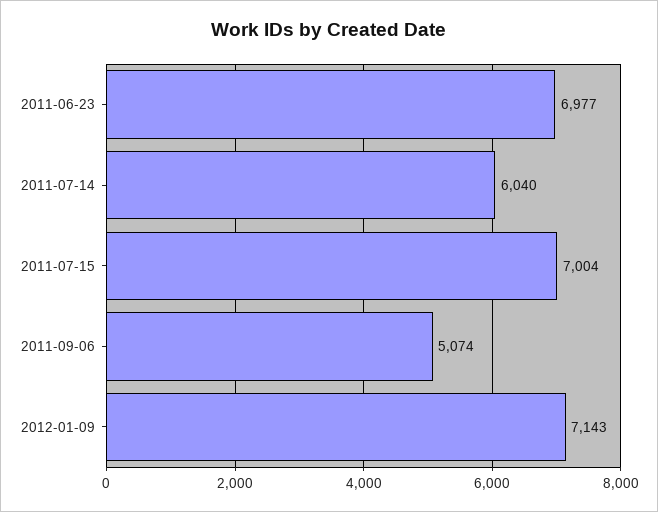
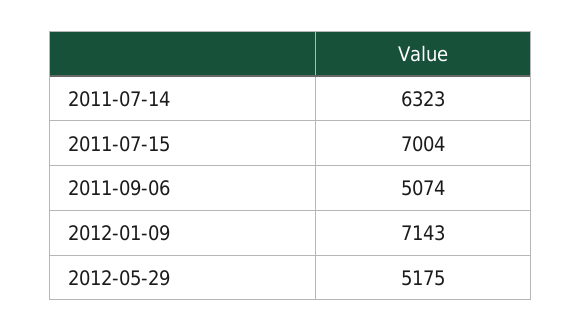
2011-06-23: 6977 -> none
2011-07-14: 6040 -> 6323
2012-05-29: none -> 5175

